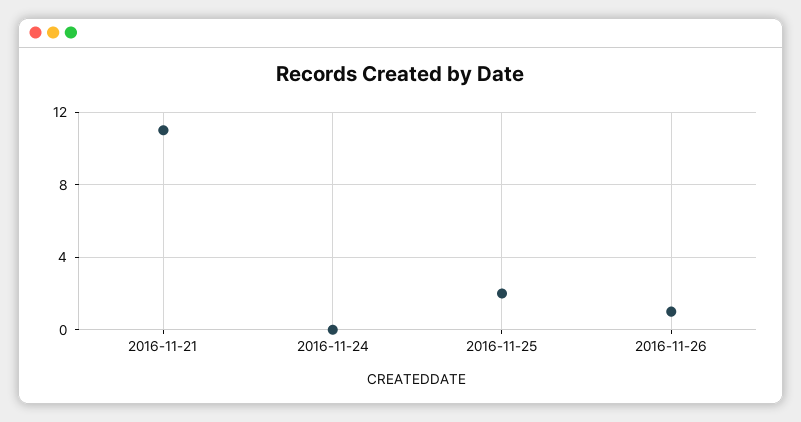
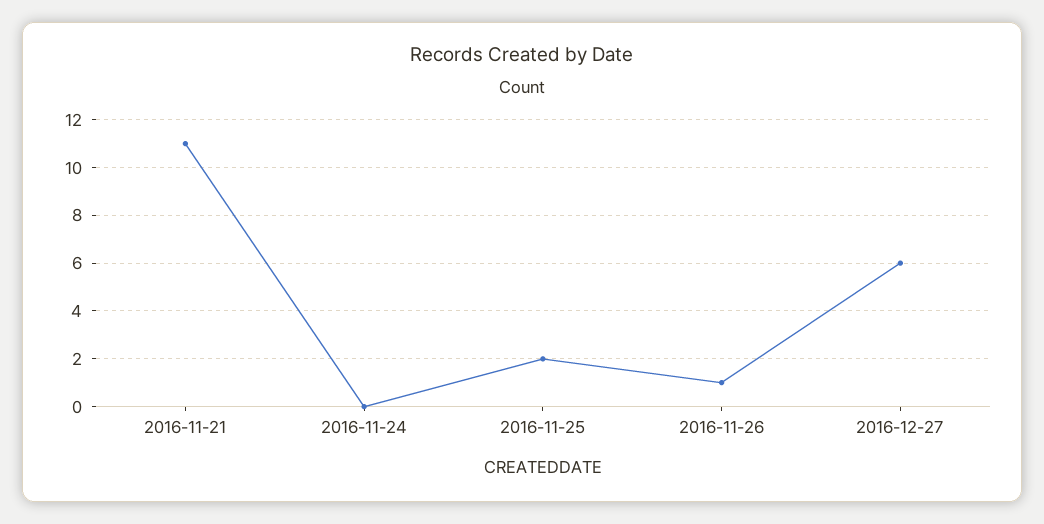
2016-12-27: none -> 6

